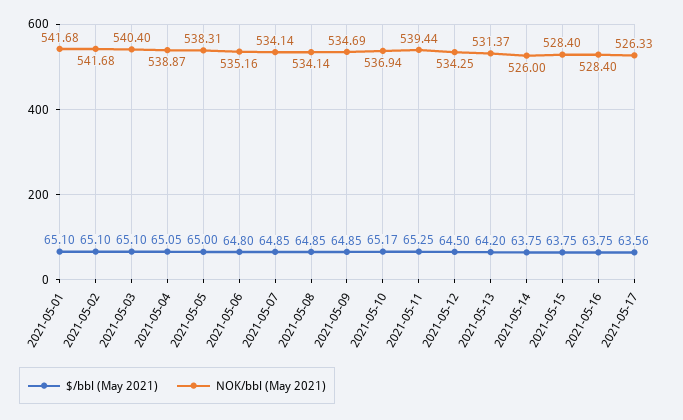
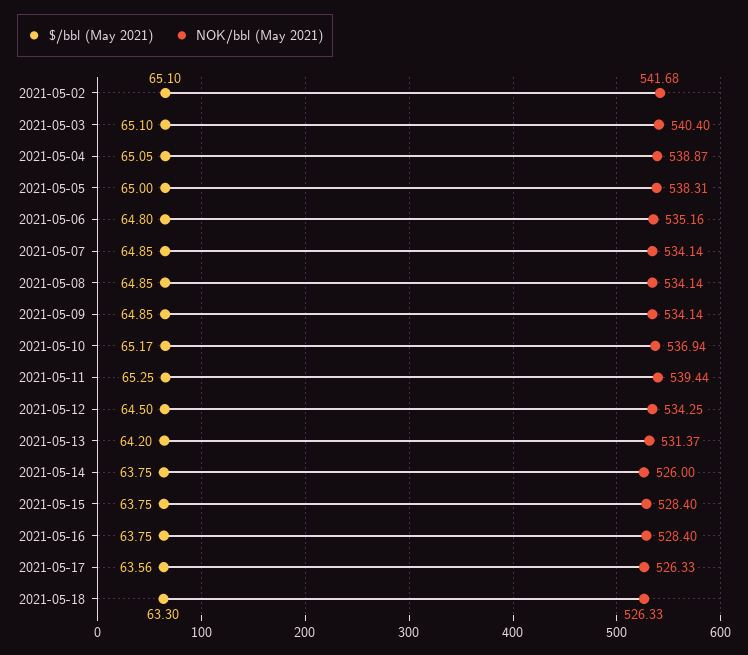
$/bbl (May 2021), 2021-05-01: 65.1 -> none
NOK/bbl (May 2021), 2021-05-01: 541.68 -> none
NOK/bbl (May 2021), 2021-05-09: 534.69 -> 534.14
$/bbl (May 2021), 2021-05-18: none -> 63.3
NOK/bbl (May 2021), 2021-05-18: none -> 526.33

